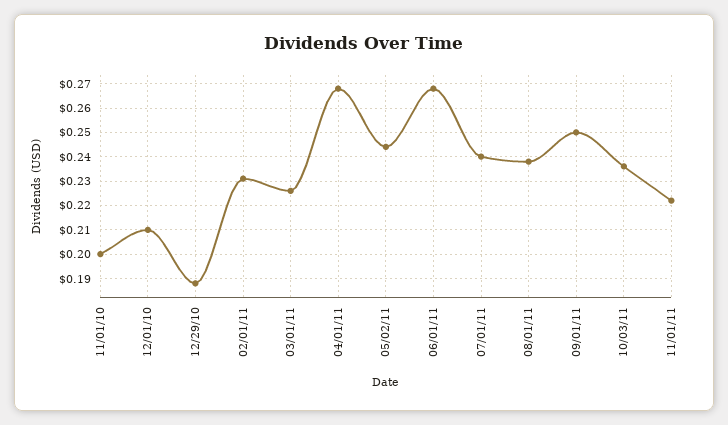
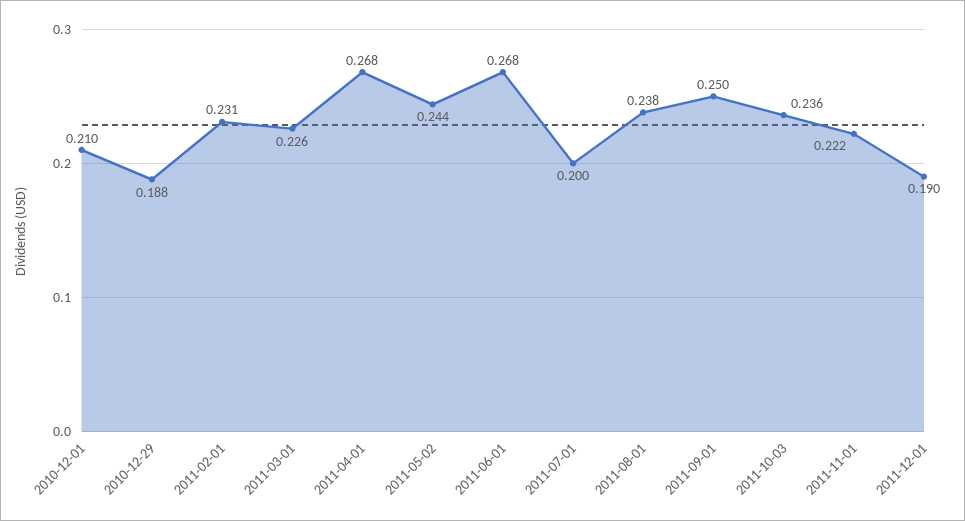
11/01/10: 0.2 -> none
07/01/11: 0.24 -> 0.2
2011-12-01: none -> 0.19

